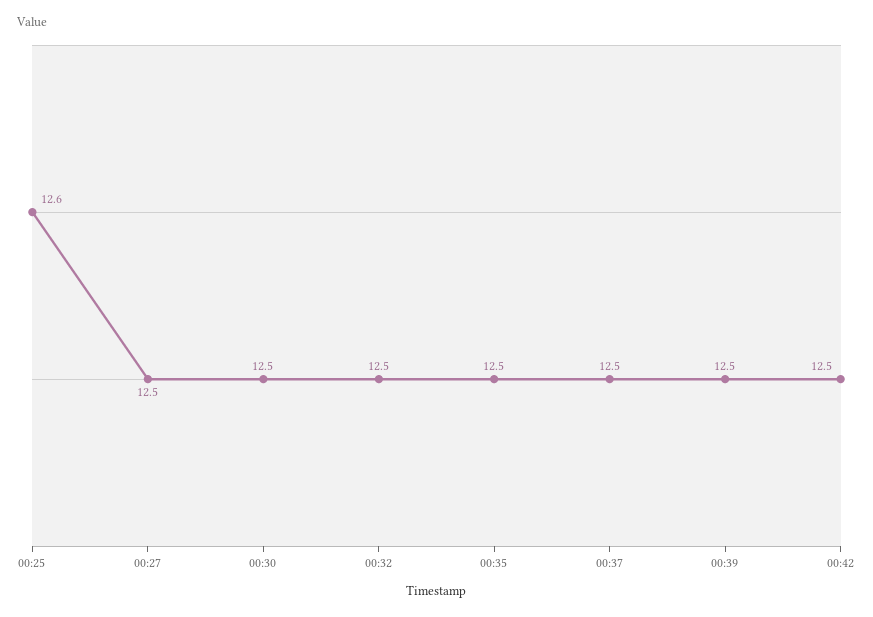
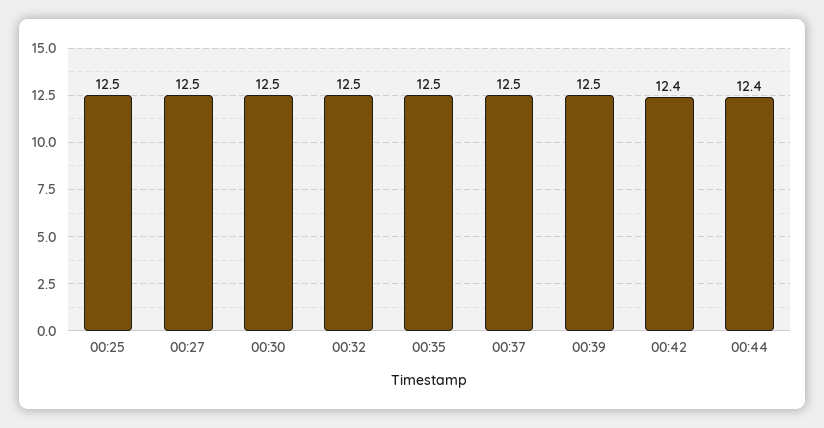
00:25: 12.6 -> 12.5
00:42: 12.5 -> 12.4
00:44: none -> 12.4

